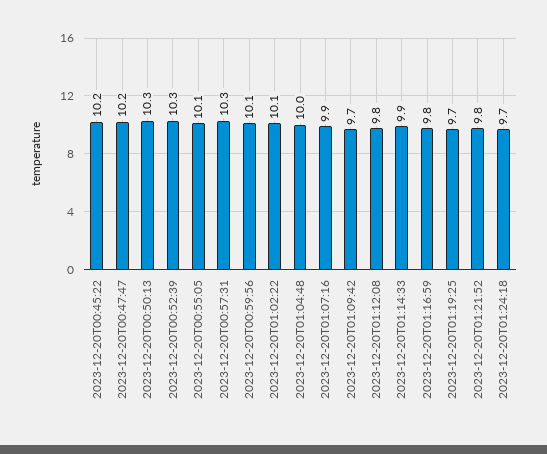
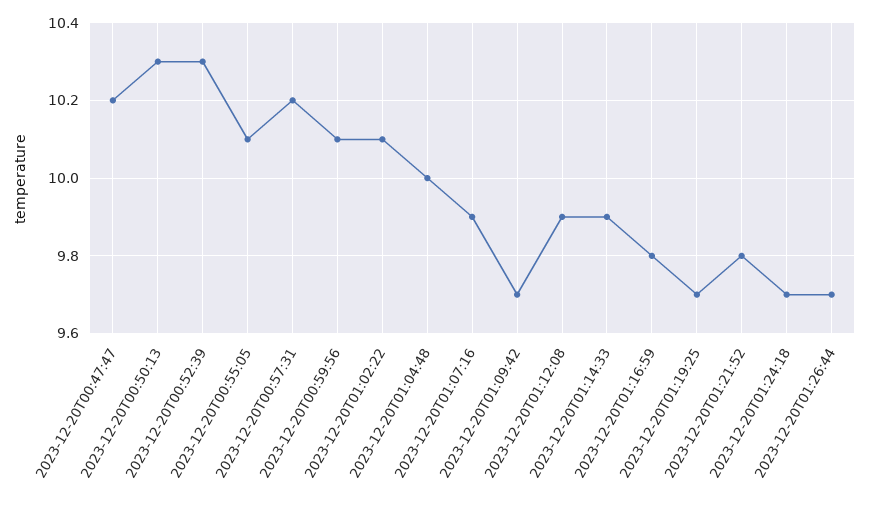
2023-12-20T00:45:22: 10.2 -> none
2023-12-20T00:57:31: 10.3 -> 10.2
2023-12-20T01:12:08: 9.8 -> 9.9
2023-12-20T01:26:44: none -> 9.7

